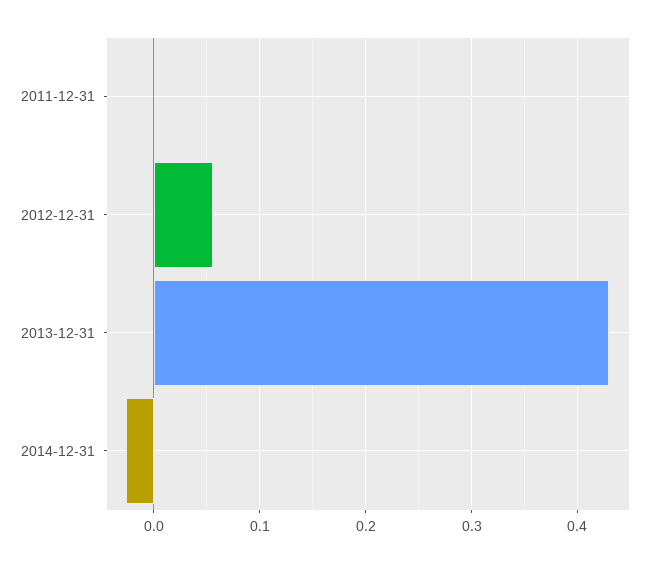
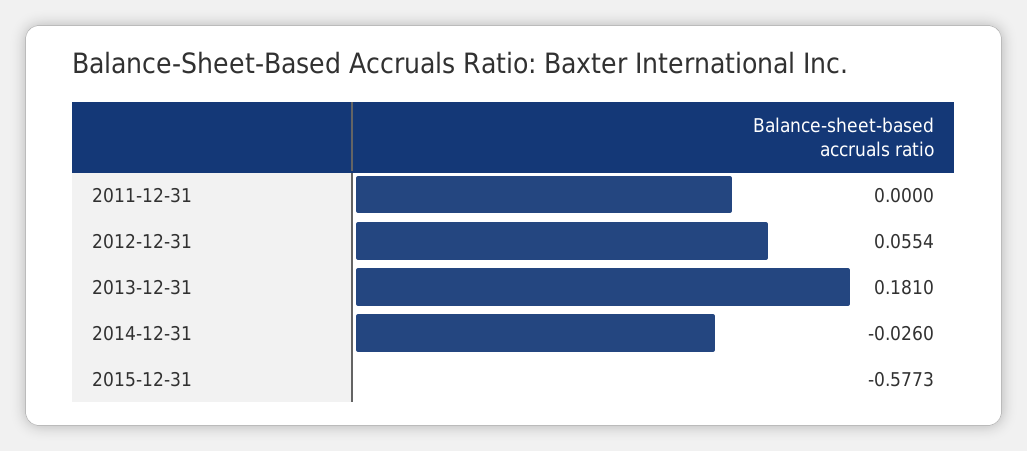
2013-12-31: 0.43 -> 0.181
2015-12-31: none -> -0.5773

